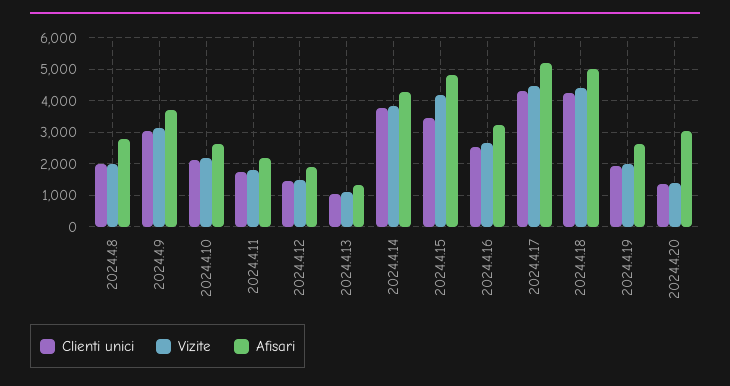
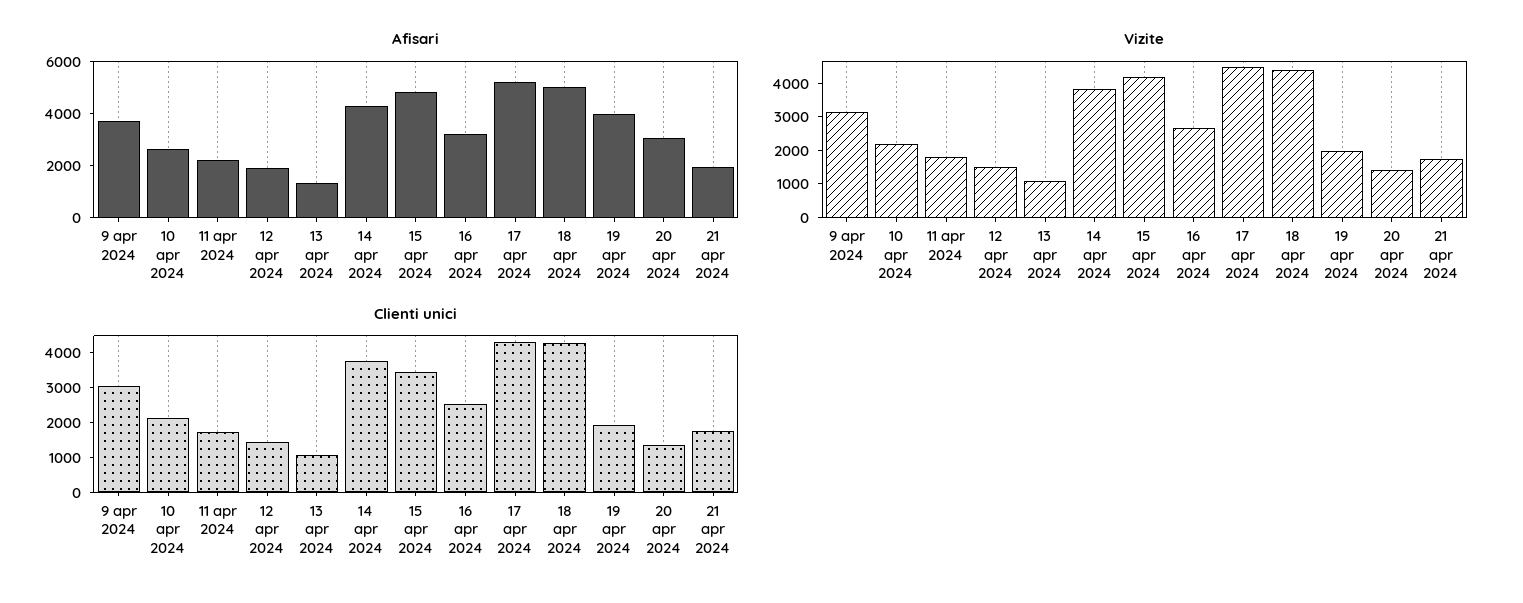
Clienti unici, 2024.4.8: 2000 -> none
Vizite, 2024.4.8: 2000 -> none
Afisari, 2024.4.8: 2800 -> none
Afisari, 2024.4.19: 2600 -> 4000
Afisari, 21 apr 2024: none -> 2000
Vizite, 21 apr 2024: none -> 1750
Clienti unici, 21 apr 2024: none -> 1750

